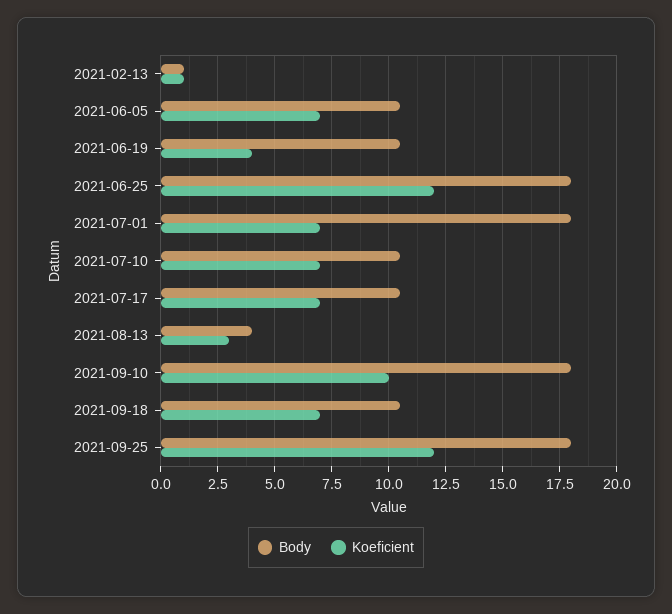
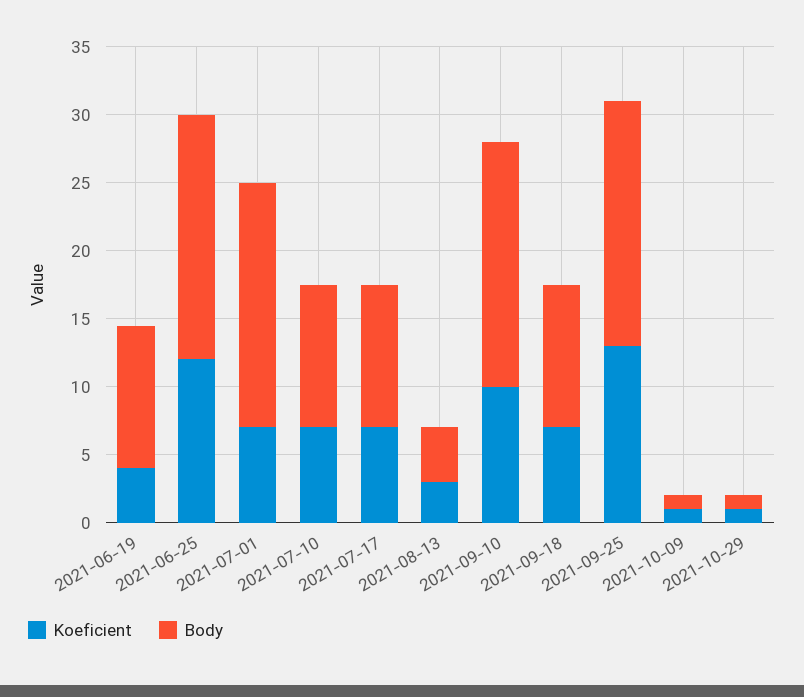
Body, 2021-02-13: 1 -> none
Koeficient, 2021-02-13: 1 -> none
Body, 2021-06-05: 10.5 -> none
Koeficient, 2021-06-05: 7 -> none
Koeficient, 2021-09-25: 12 -> 13
Koeficient, 2021-10-09: none -> 1
Body, 2021-10-09: none -> 1
Koeficient, 2021-10-29: none -> 1
Body, 2021-10-29: none -> 1

